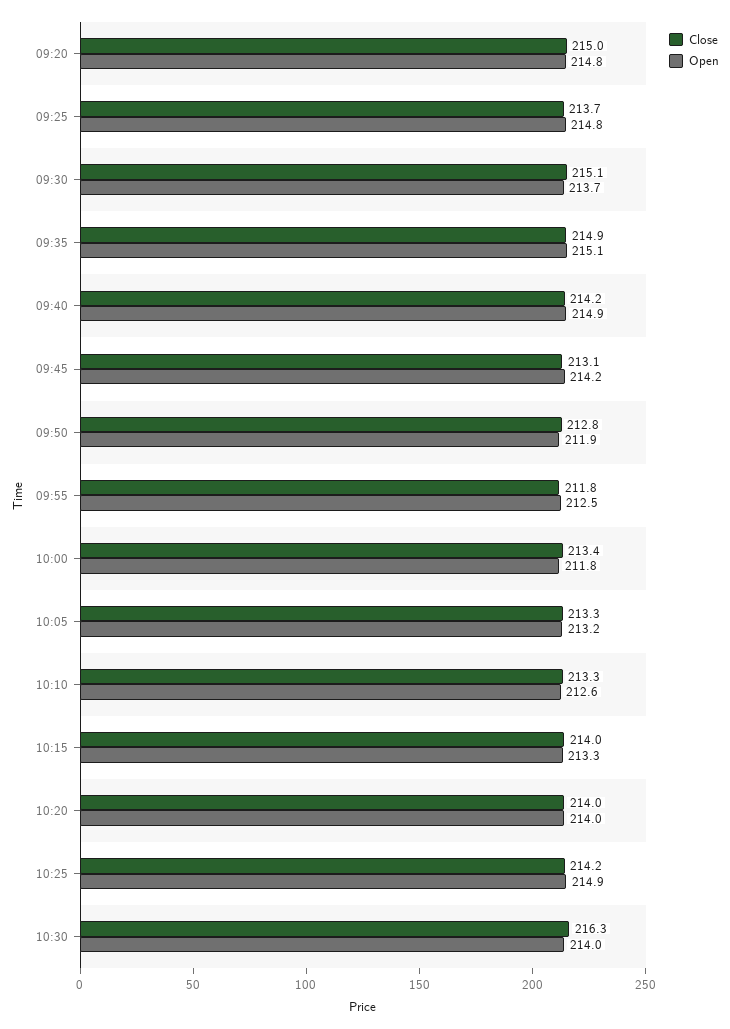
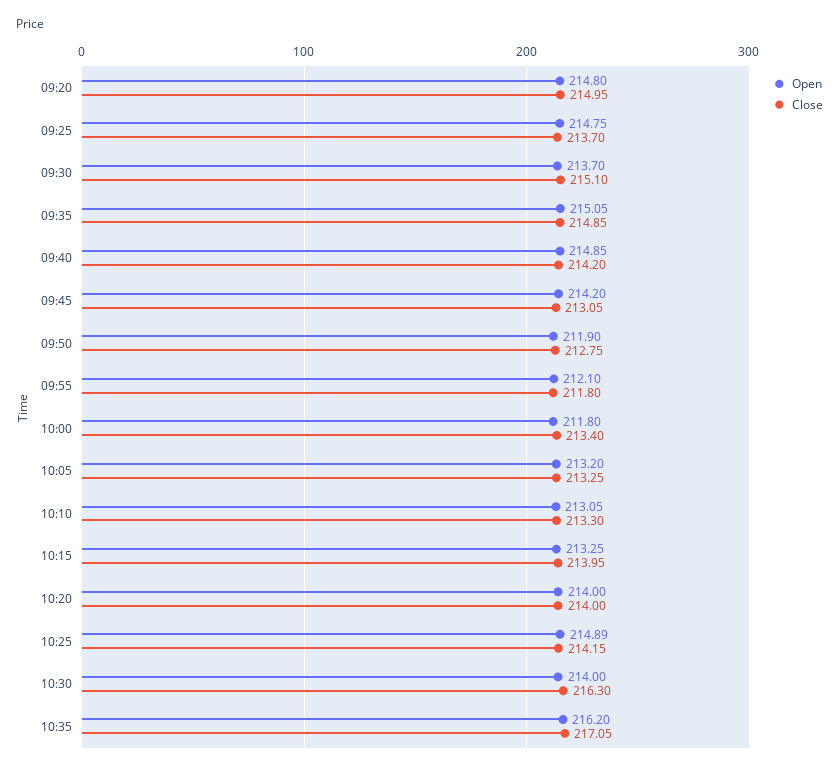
Open, 09:55: 212.5 -> 212.1
Open, 10:10: 212.6 -> 213.05
Open, 10:35: none -> 216.2
Close, 10:35: none -> 217.05

